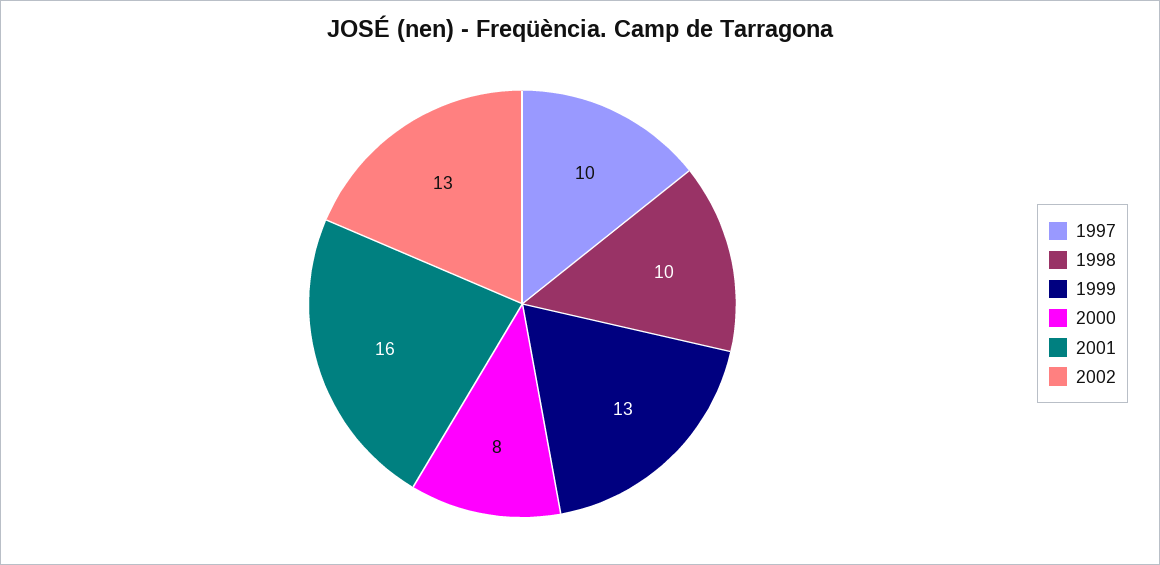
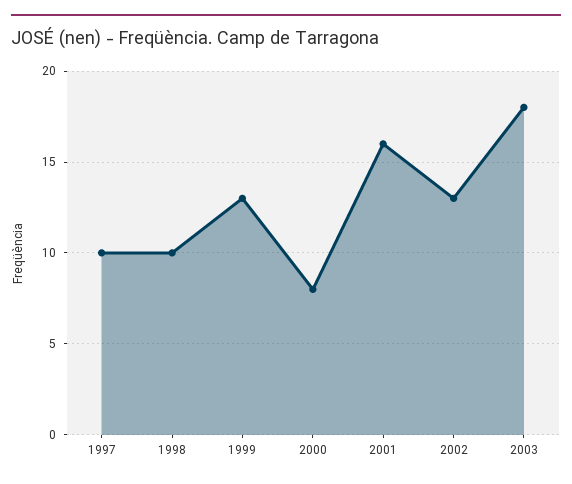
2003: none -> 18

